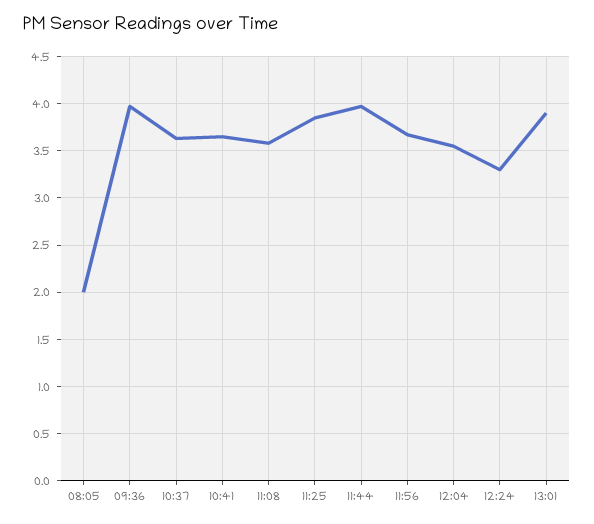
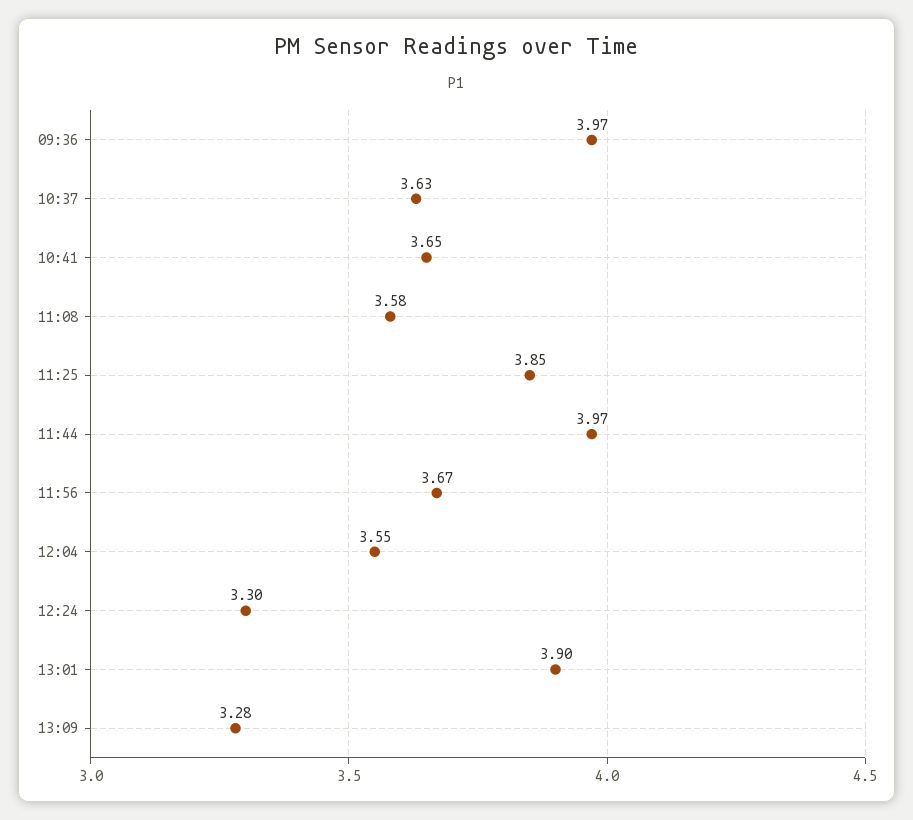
08:05: 2 -> none
13:09: none -> 3.28

